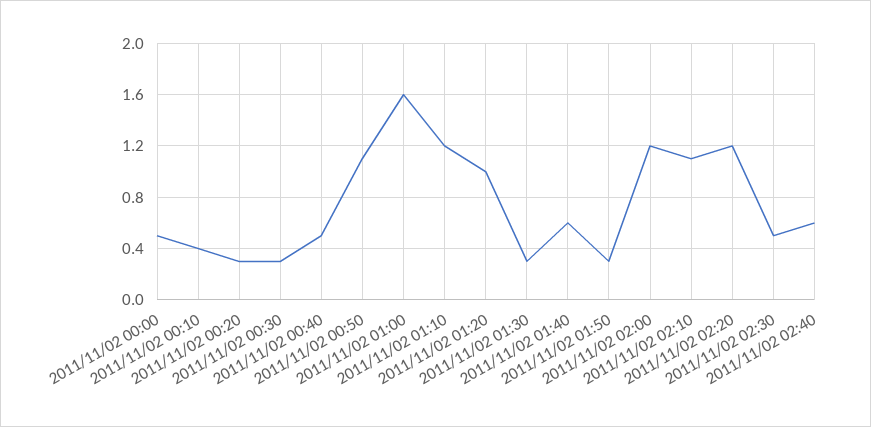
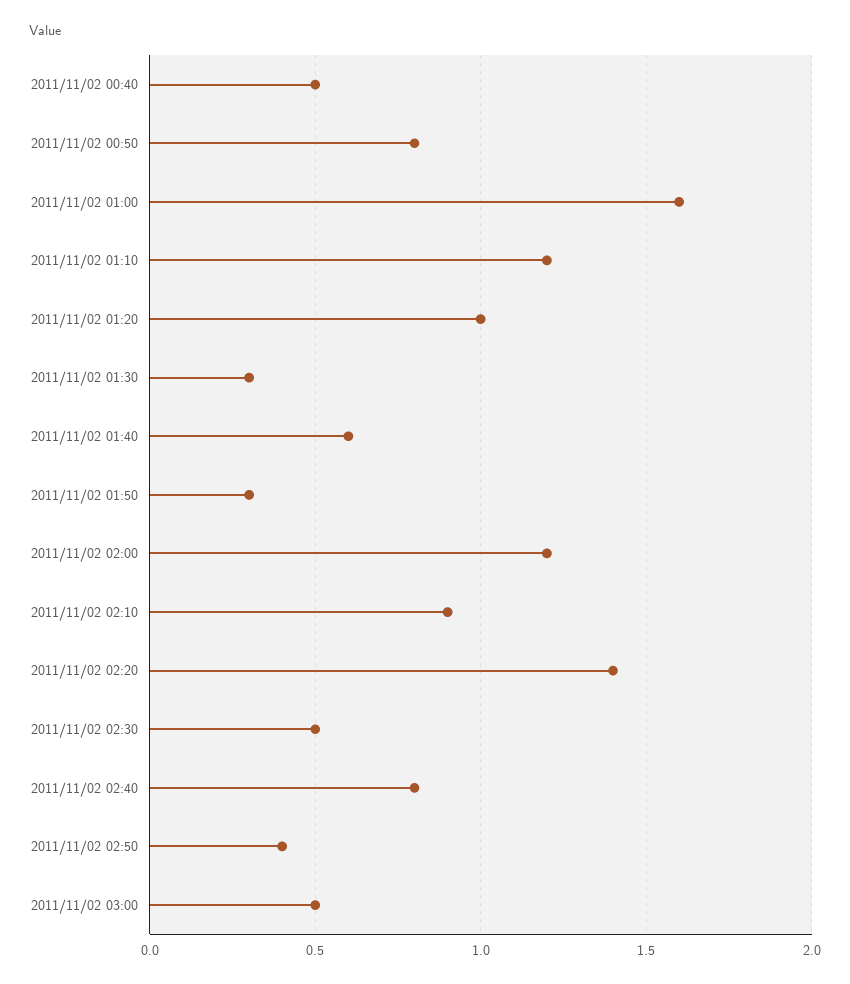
2011/11/02 00:00: 0.5 -> none
2011/11/02 00:10: 0.4 -> none
2011/11/02 00:20: 0.3 -> none
2011/11/02 00:30: 0.3 -> none
2011/11/02 00:50: 1.1 -> 0.8
2011/11/02 02:10: 1.1 -> 0.9
2011/11/02 02:20: 1.2 -> 1.4
2011/11/02 02:40: 0.6 -> 0.8
2011/11/02 02:50: none -> 0.4
2011/11/02 03:00: none -> 0.5

